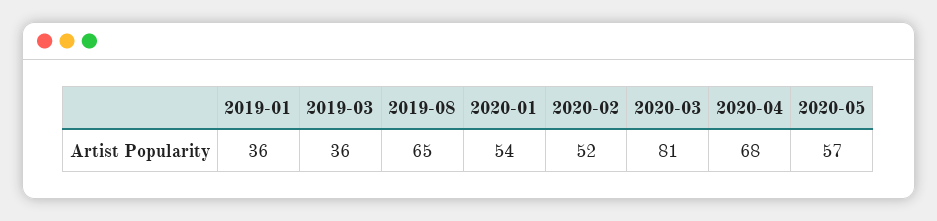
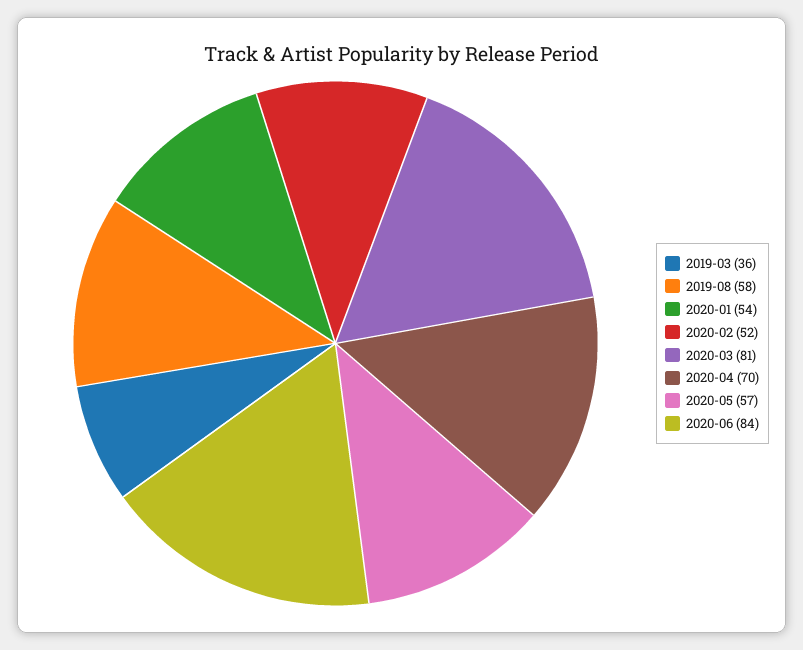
2019-01: 36 -> none
2019-08: 65 -> 58
2020-04: 68 -> 70
2020-06: none -> 84

